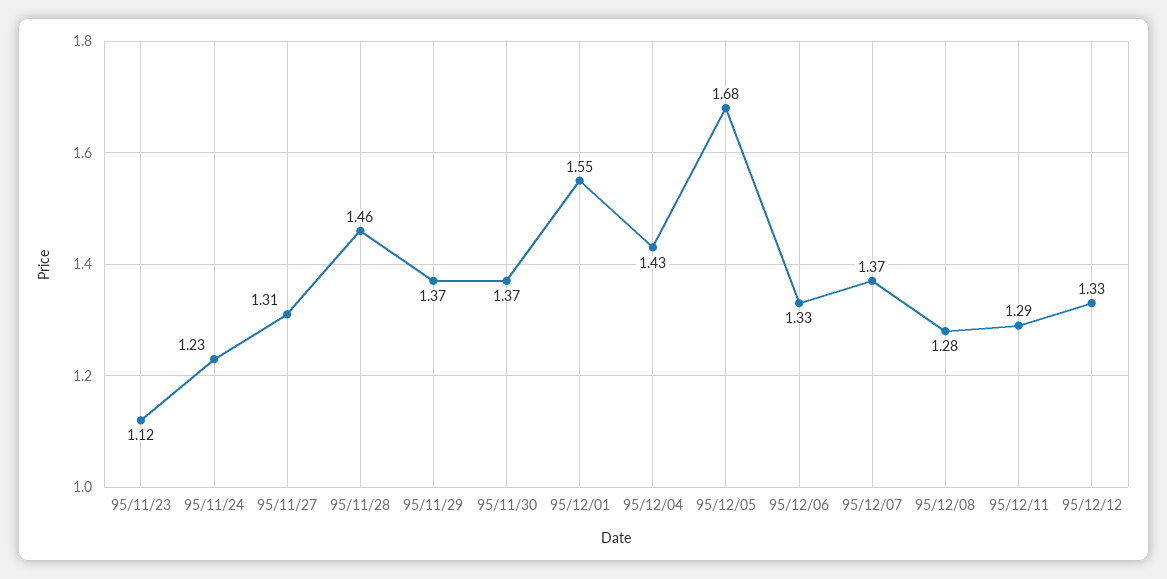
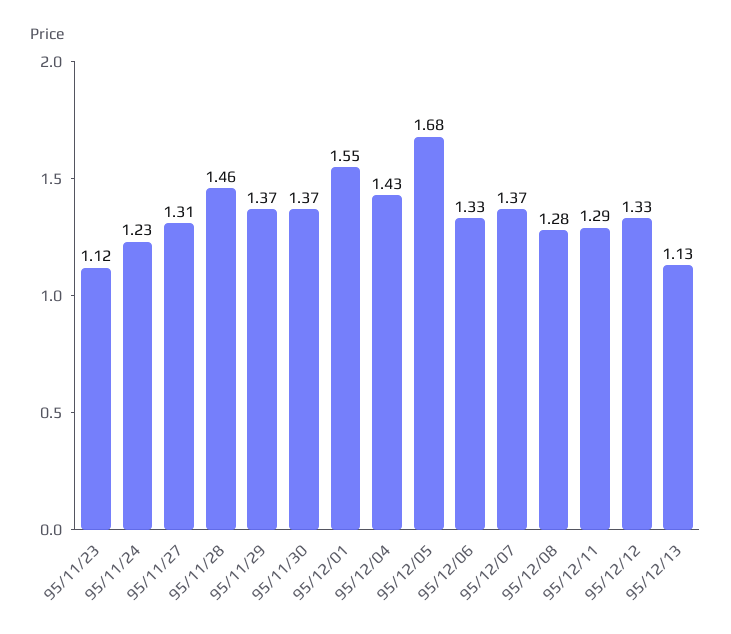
95/12/13: none -> 1.13

